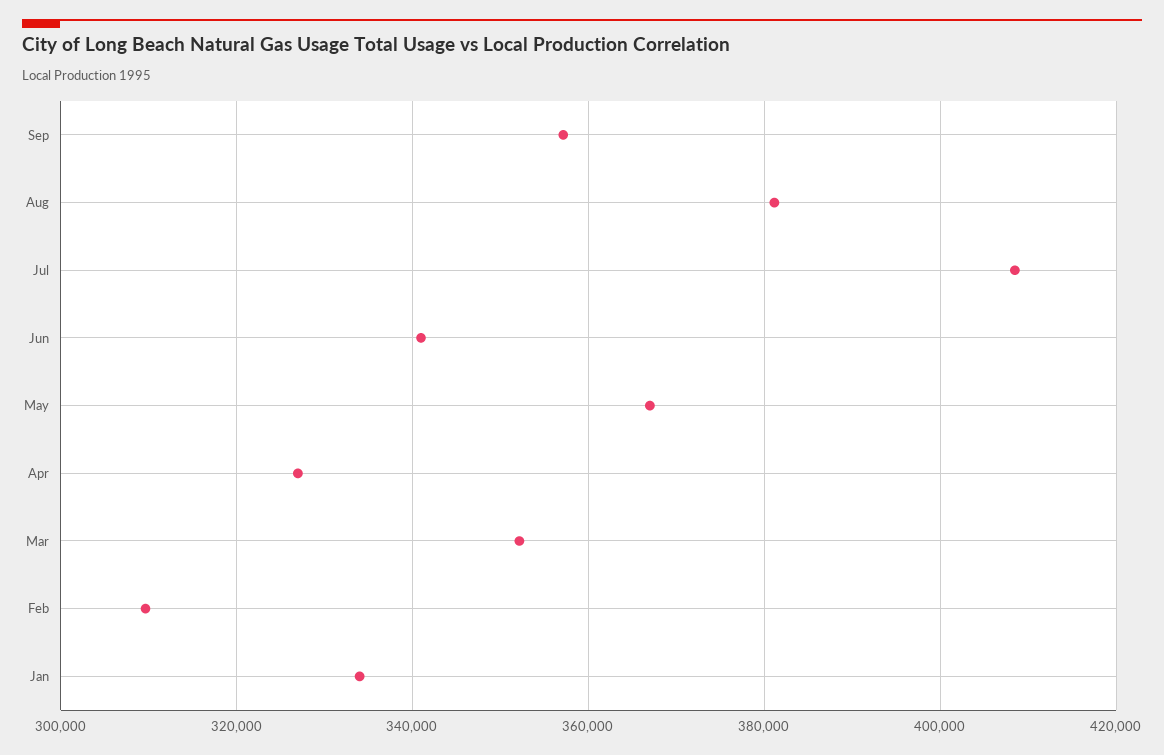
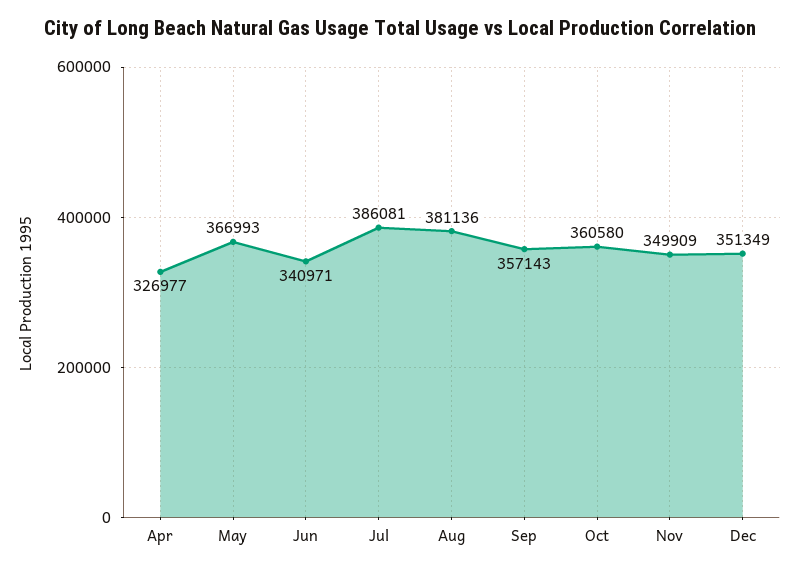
Jul: 408000 -> 386081
Mar: 352000 -> none
Feb: 310000 -> none
Jan: 334000 -> none
Oct: none -> 360580
Nov: none -> 349909
Dec: none -> 351349

